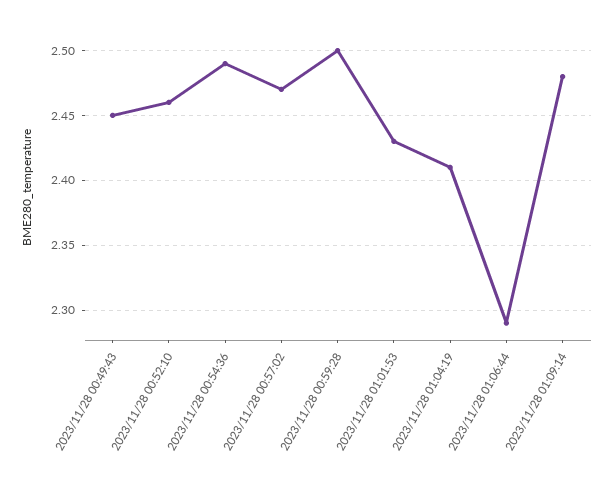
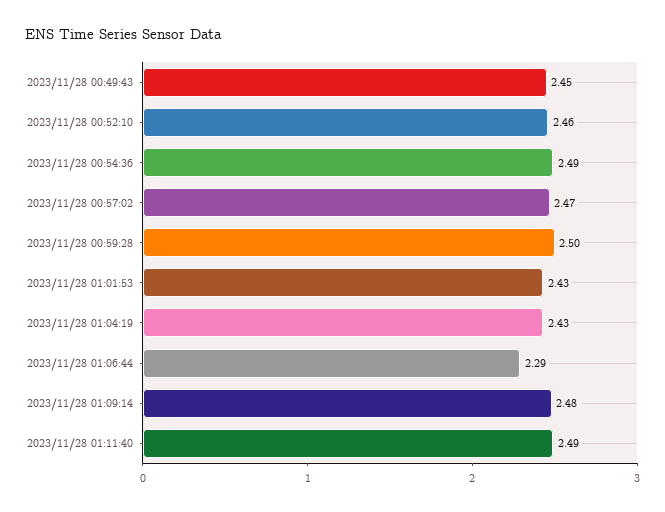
2023/11/28 01:04:19: 2.41 -> 2.43
2023/11/28 01:11:40: none -> 2.49

